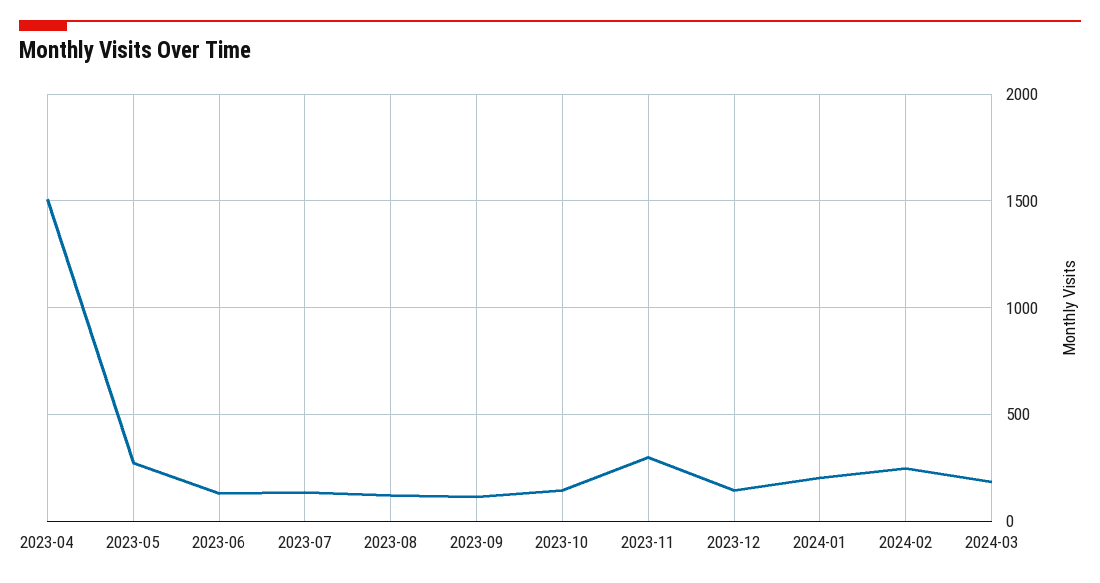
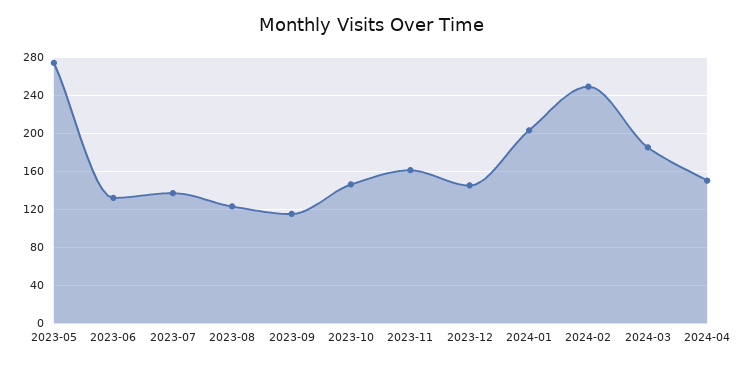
2023-04: 1500 -> none
2023-11: 300 -> 160
2024-04: none -> 150

